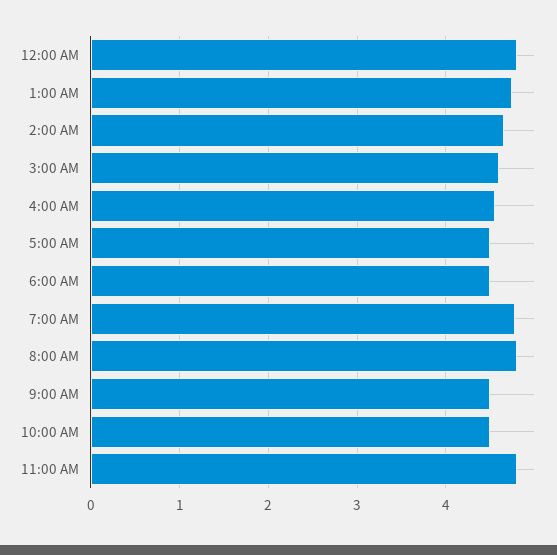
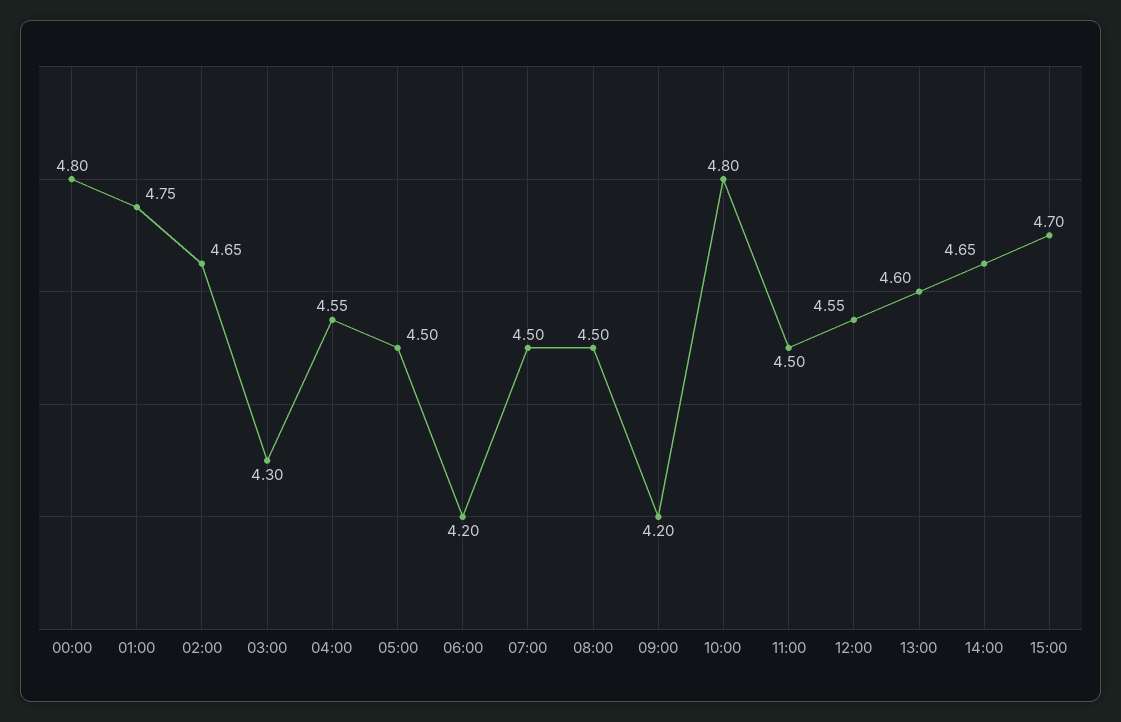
3:00 AM: 4.6 -> 4.3
6:00 AM: 4.5 -> 4.2
7:00 AM: 4.8 -> 4.5
8:00 AM: 4.8 -> 4.5
9:00 AM: 4.5 -> 4.2
10:00 AM: 4.5 -> 4.8
11:00 AM: 4.8 -> 4.5
12:00: none -> 4.55
13:00: none -> 4.6
14:00: none -> 4.65
15:00: none -> 4.7

